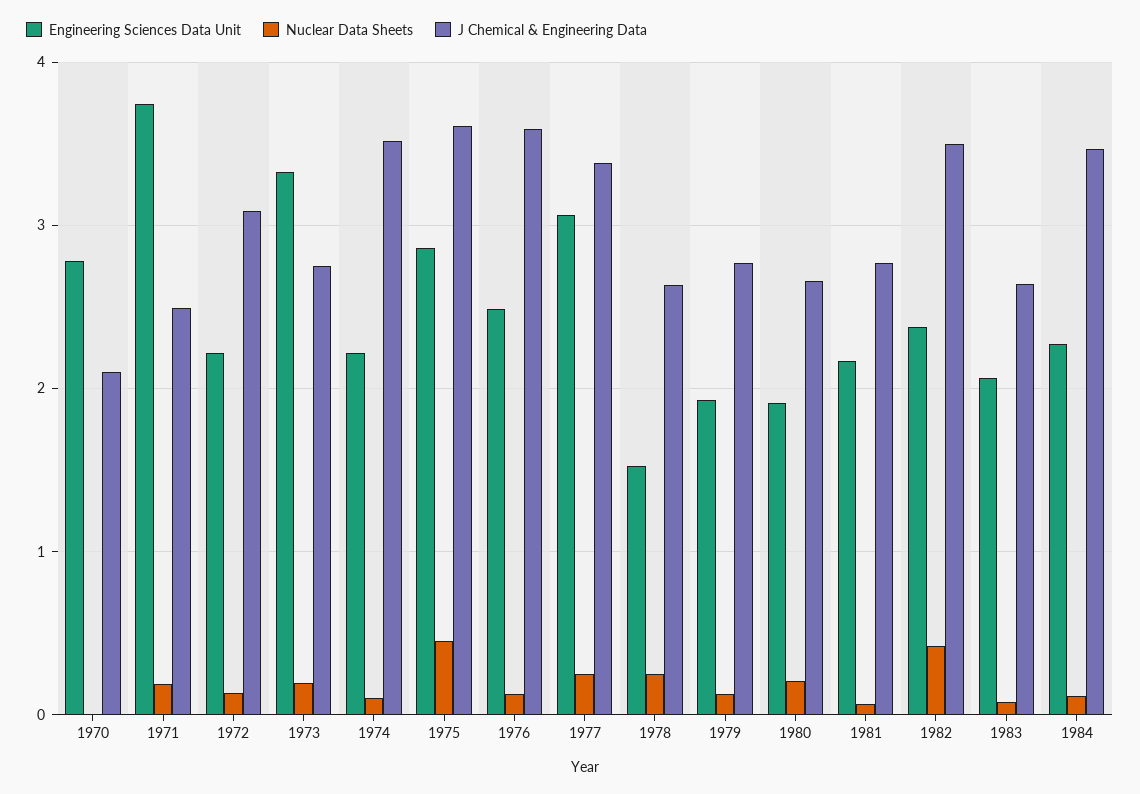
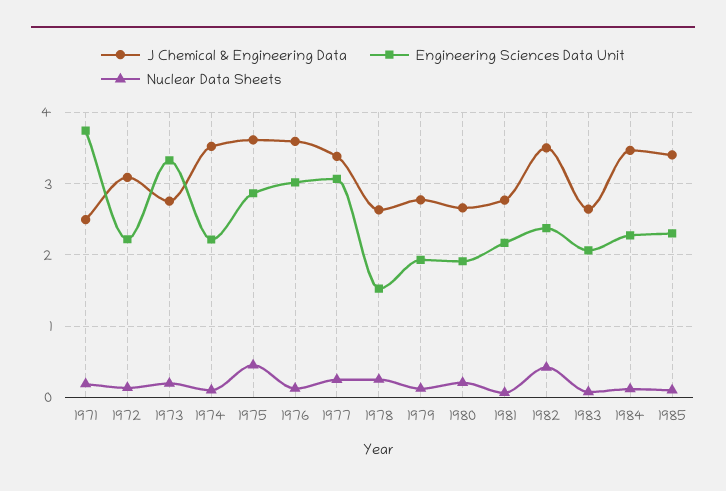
Engineering Sciences Data Unit, 1970: 2.8 -> none
Nuclear Data Sheets, 1970: 0 -> none
J Chemical & Engineering Data, 1970: 2.1 -> none
Engineering Sciences Data Unit, 1976: 2.5 -> 3
J Chemical & Engineering Data, 1985: none -> 3.4
Engineering Sciences Data Unit, 1985: none -> 2.3
Nuclear Data Sheets, 1985: none -> 0.1

